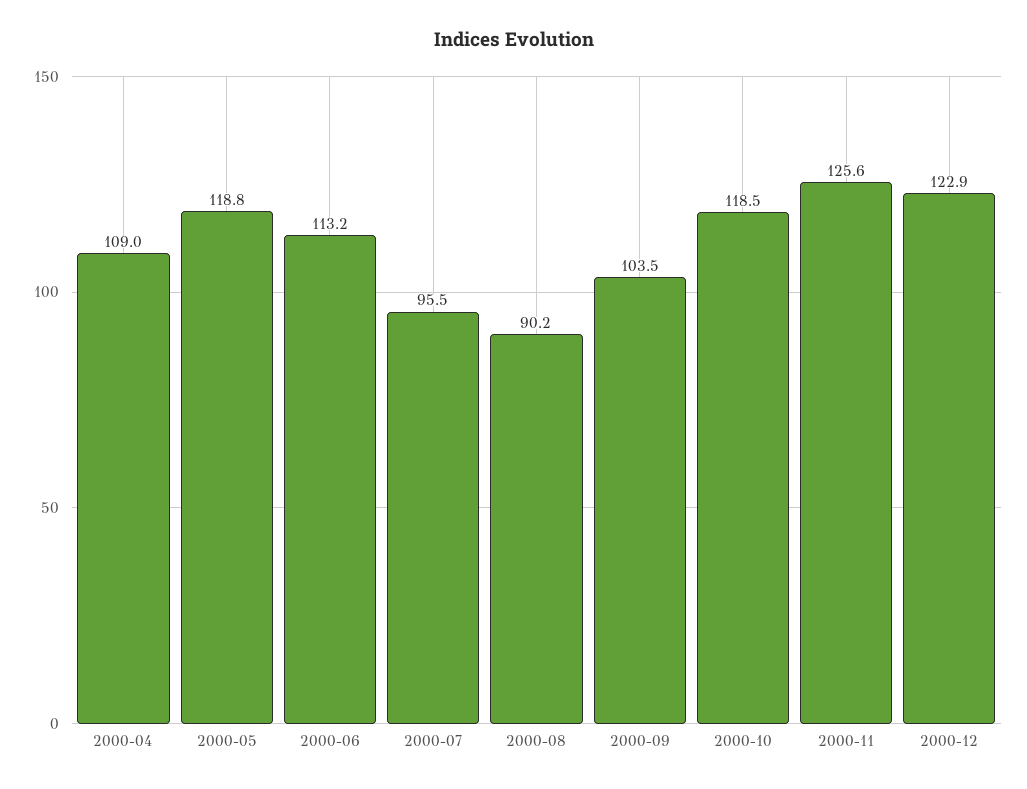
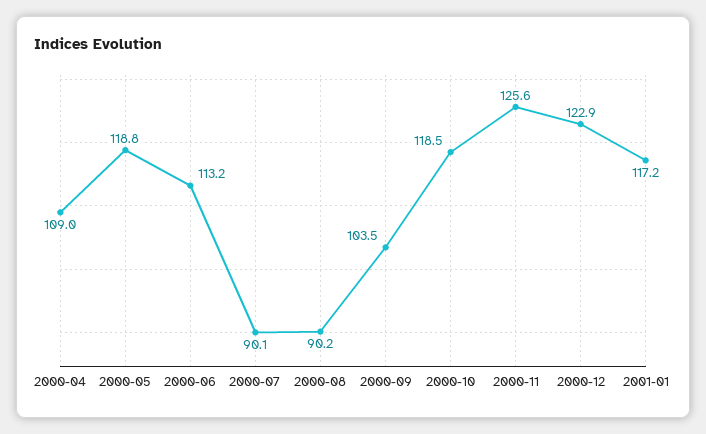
2000-07: 95.5 -> 90.1
2001-01: none -> 117.2

